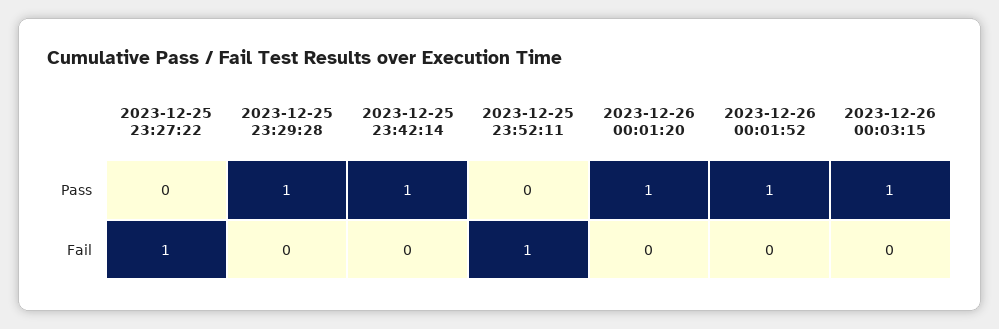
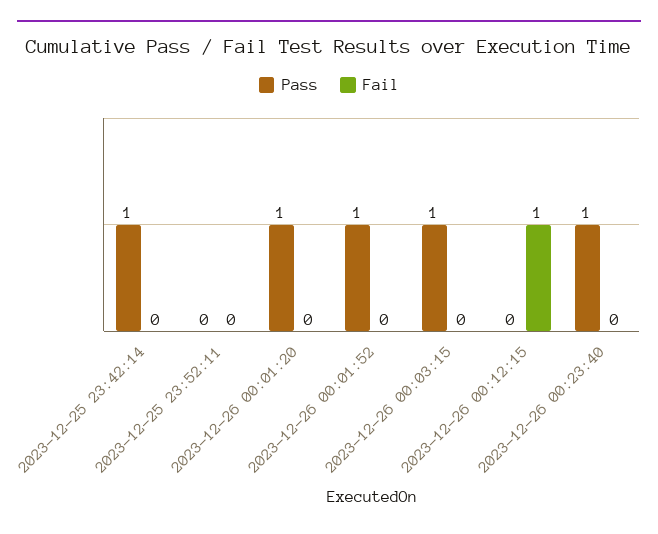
Pass, 2023-12-25 23:27:22: 0 -> none
Pass, 2023-12-25 23:29:28: 1 -> none
Fail, 2023-12-25 23:27:22: 1 -> none
Fail, 2023-12-25 23:29:28: 0 -> none
Fail, 2023-12-25 23:52:11: 1 -> 0
Pass, 2023-12-26 00:12:15: none -> 0
Fail, 2023-12-26 00:12:15: none -> 1
Pass, 2023-12-26 00:23:40: none -> 1
Fail, 2023-12-26 00:23:40: none -> 0

